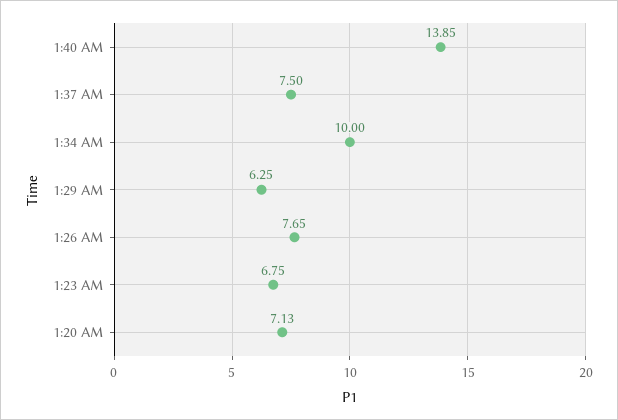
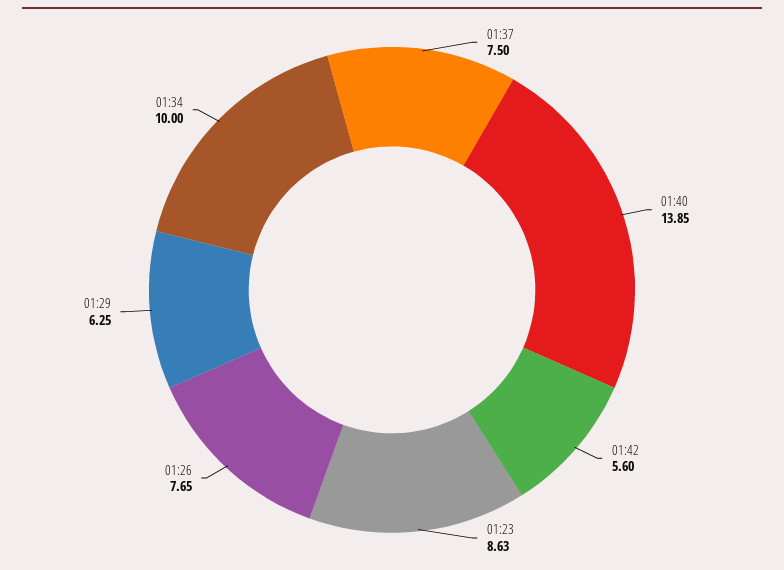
1:23 AM: 6.75 -> 8.63
1:20 AM: 7.13 -> none
01:42: none -> 5.6

